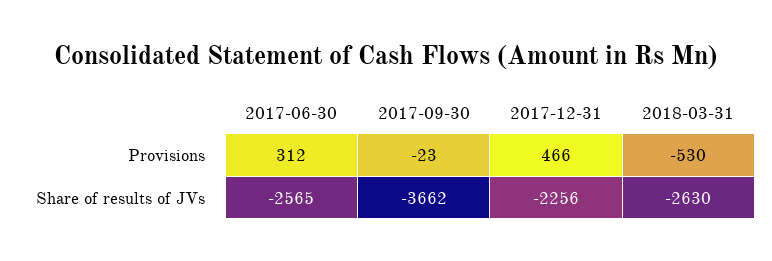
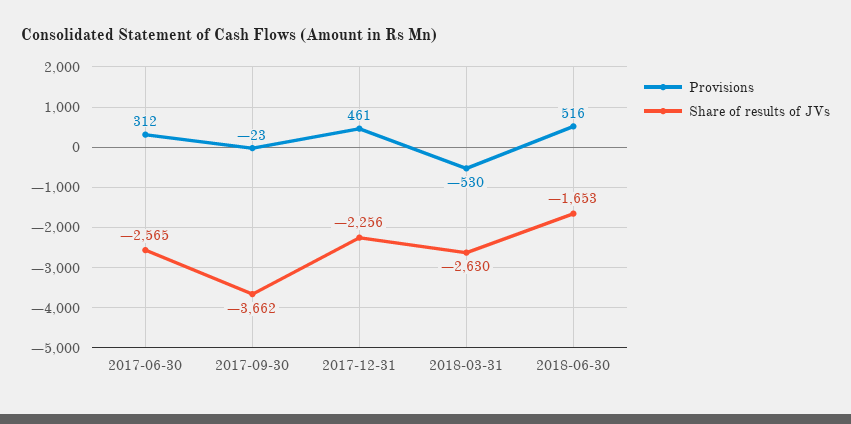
Provisions, 2017-12-31: 466 -> 461
Provisions, 2018-06-30: none -> 516
Share of results of JVs, 2018-06-30: none -> -1653

